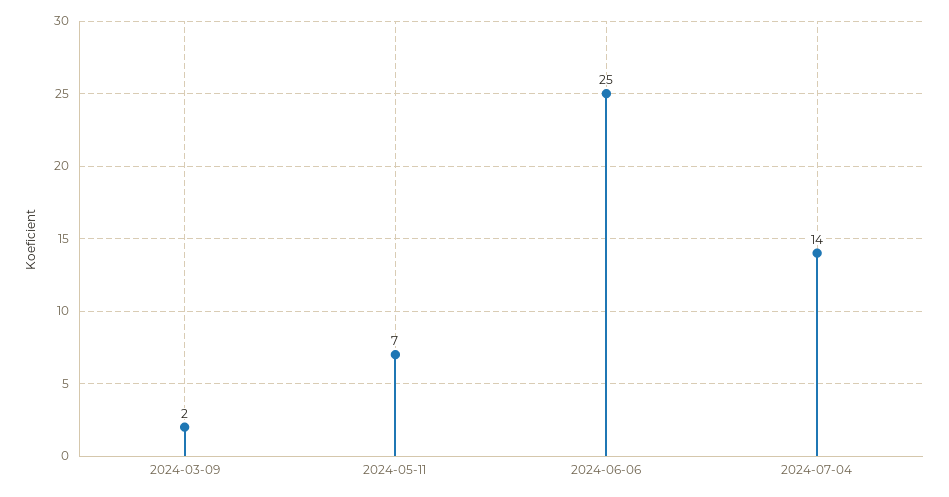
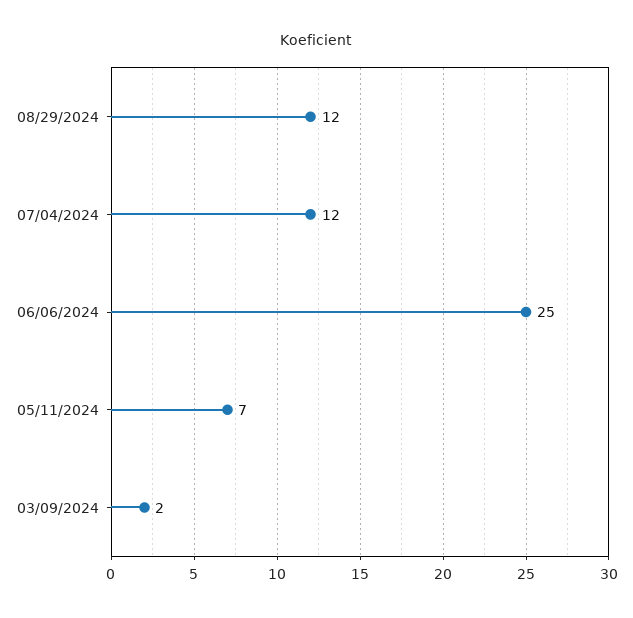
2024-07-04: 14 -> 12
08/29/2024: none -> 12

